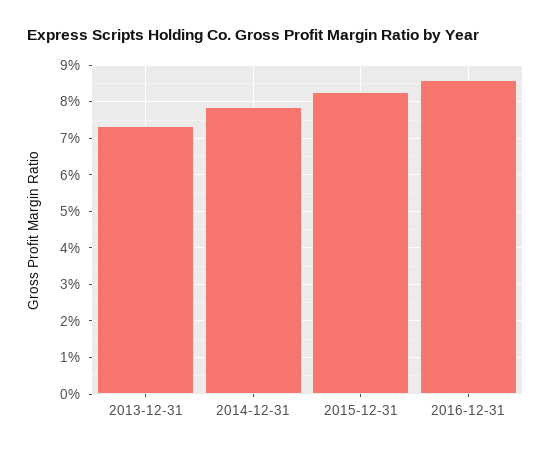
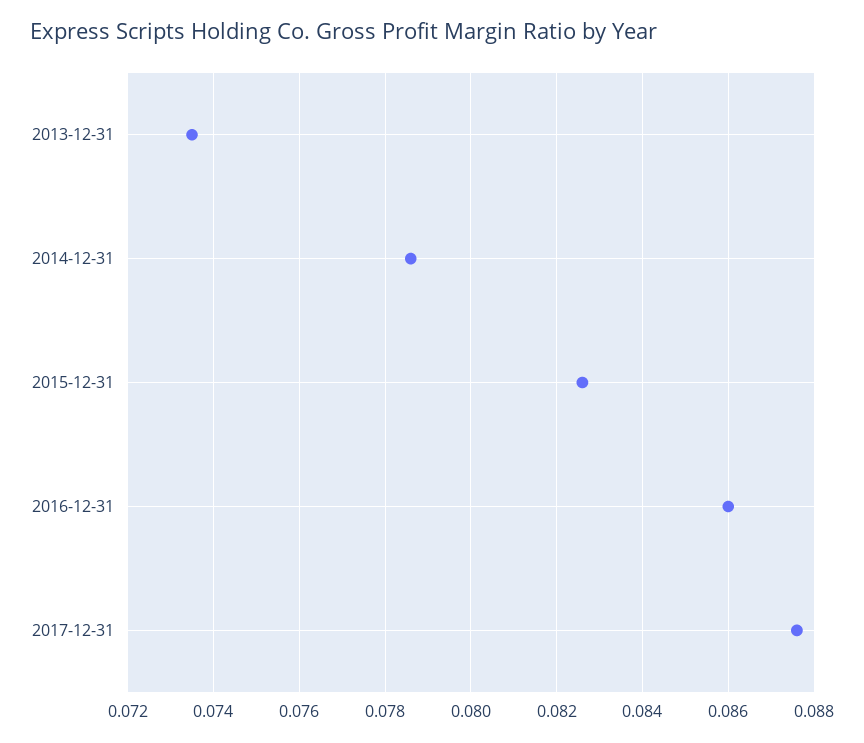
2017-12-31: none -> 0.0875

